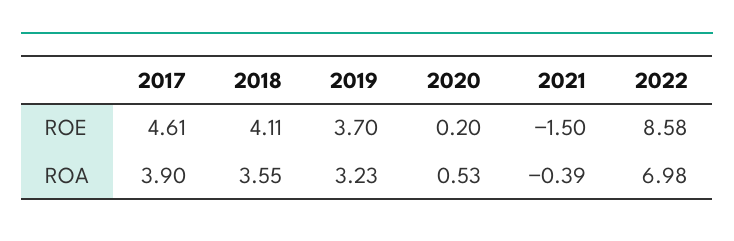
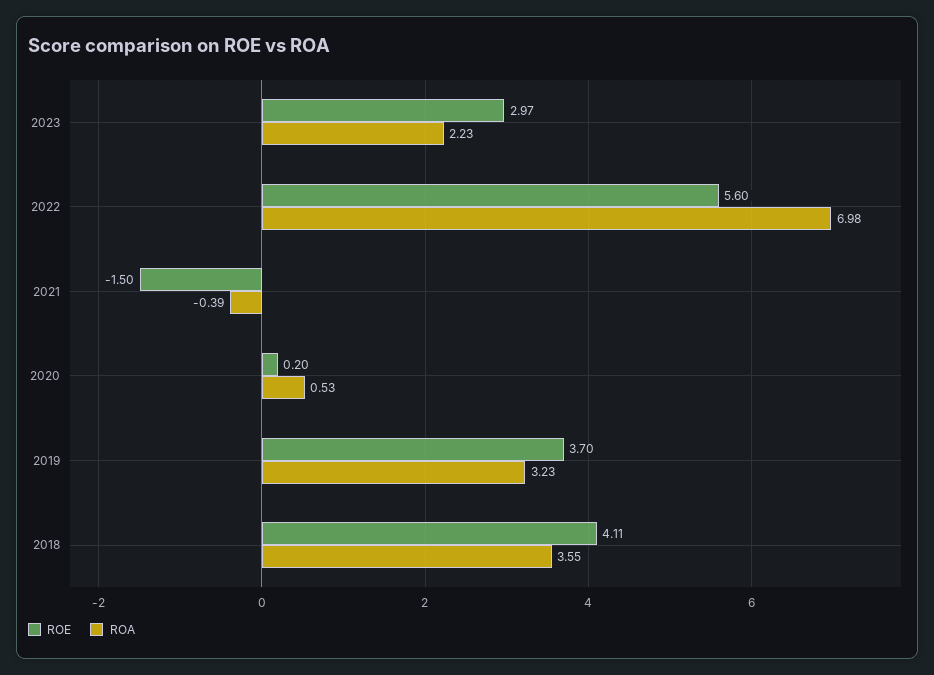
ROE, 2017: 4.61 -> none
ROE, 2022: 8.58 -> 5.6
ROA, 2017: 3.9 -> none
ROE, 2023: none -> 2.97
ROA, 2023: none -> 2.23

